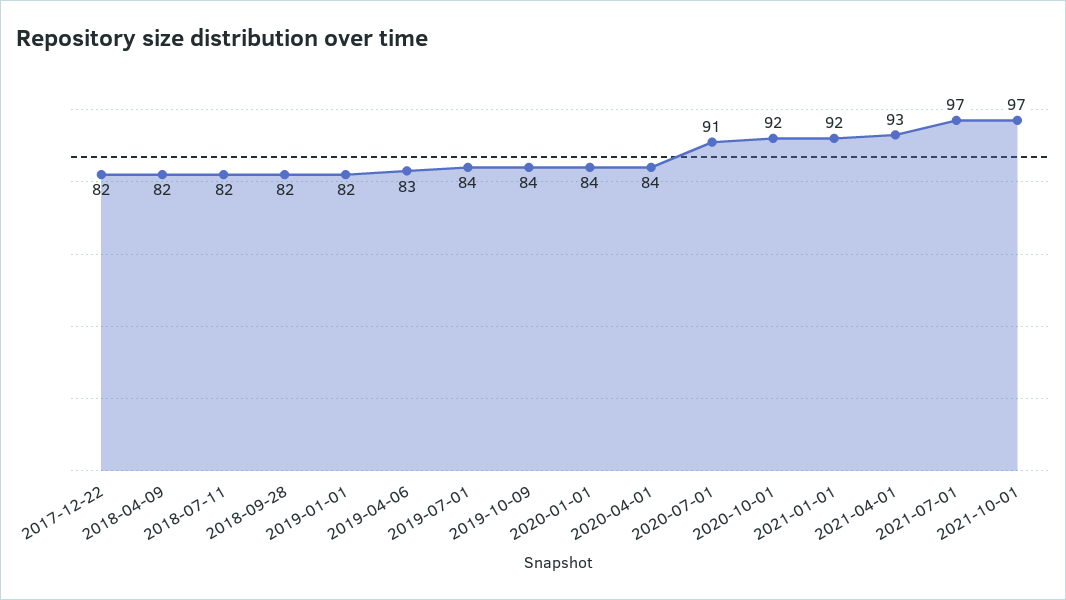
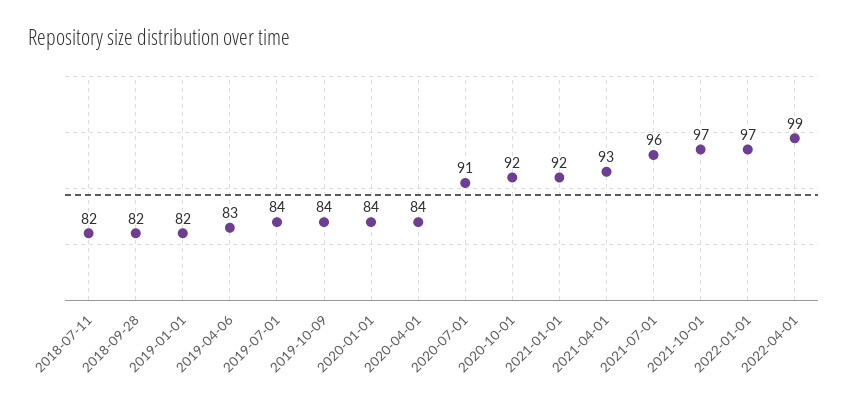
2017-12-22: 82 -> none
2018-04-09: 82 -> none
2021-07-01: 97 -> 96
2022-01-01: none -> 97
2022-04-01: none -> 99

